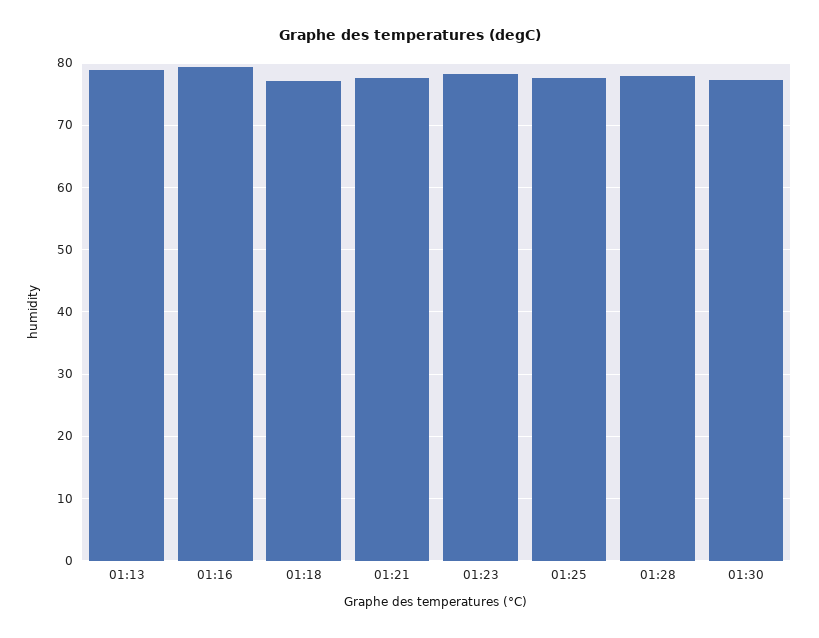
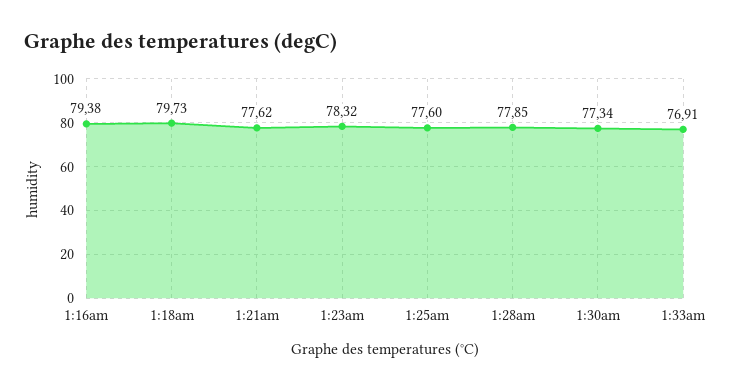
01:13: 79 -> none
01:18: 77 -> 79.73
1:33am: none -> 76.91

